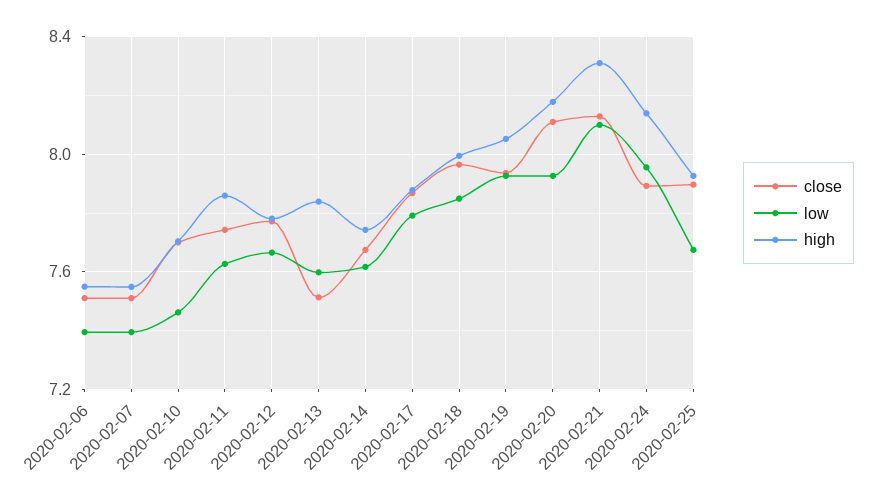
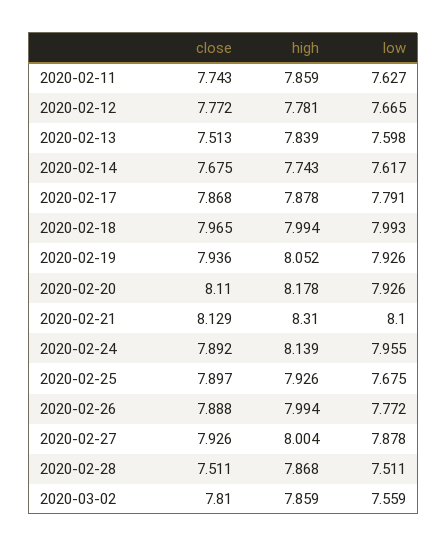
close, 2020-02-06: 7.5 -> none
low, 2020-02-06: 7.4 -> none
high, 2020-02-06: 7.55 -> none
close, 2020-02-07: 7.5 -> none
low, 2020-02-07: 7.4 -> none
high, 2020-02-07: 7.55 -> none
close, 2020-02-10: 7.7 -> none
low, 2020-02-10: 7.45 -> none
high, 2020-02-10: 7.7 -> none
low, 2020-02-18: 7.85 -> 7.993
close, 2020-02-26: none -> 7.888
high, 2020-02-26: none -> 7.994
low, 2020-02-26: none -> 7.772
close, 2020-02-27: none -> 7.926
high, 2020-02-27: none -> 8.004
low, 2020-02-27: none -> 7.878
close, 2020-02-28: none -> 7.511
high, 2020-02-28: none -> 7.868
low, 2020-02-28: none -> 7.511
close, 2020-03-02: none -> 7.81
high, 2020-03-02: none -> 7.859
low, 2020-03-02: none -> 7.559

